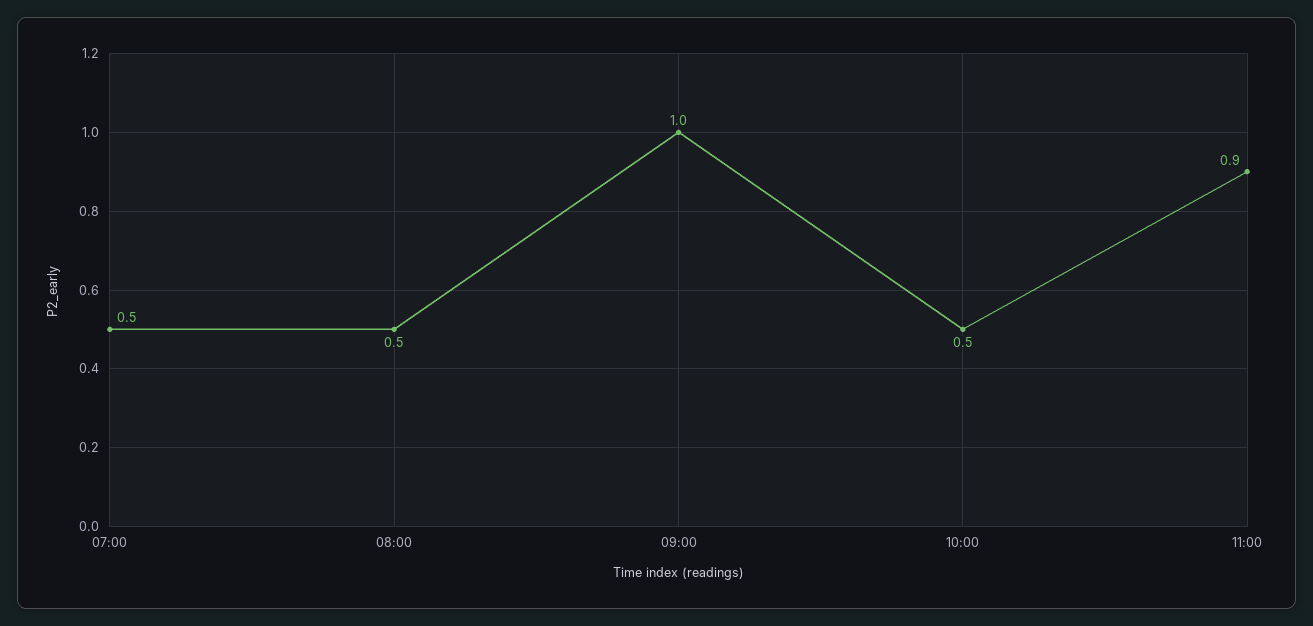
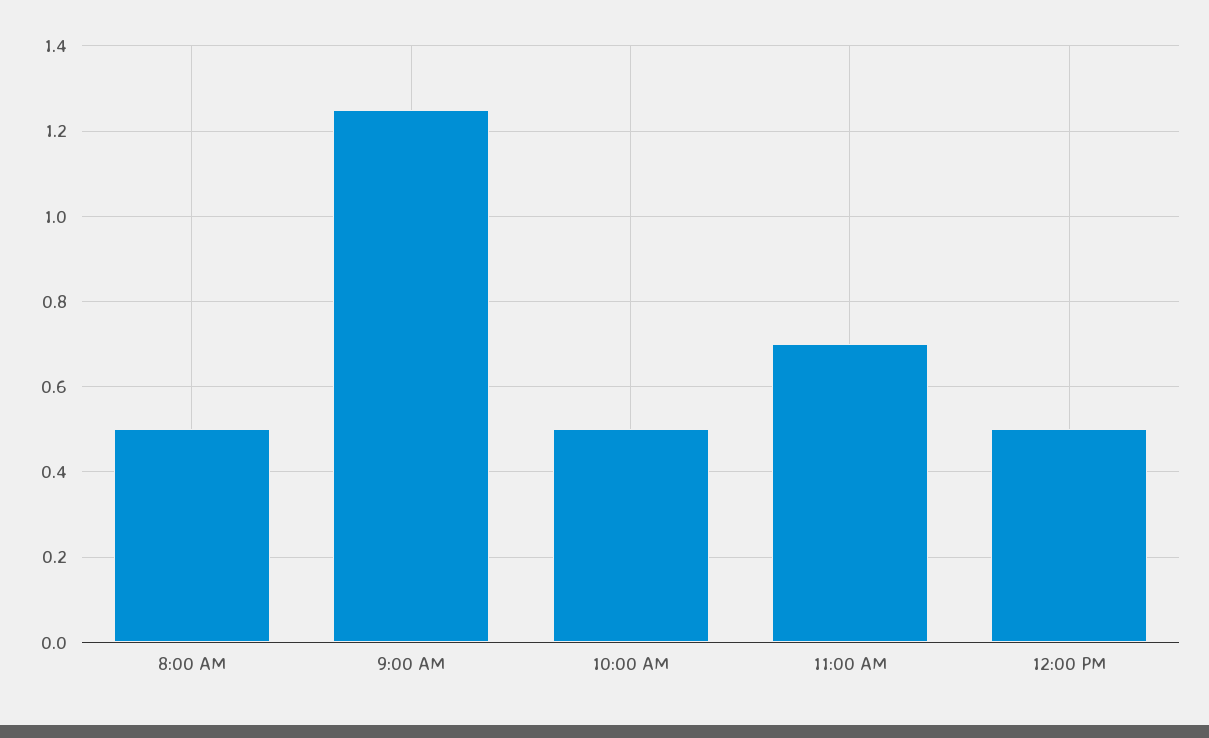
07:00: 0.5 -> none
09:00: 1 -> 1.25
11:00: 0.9 -> 0.7
12:00 PM: none -> 0.5

